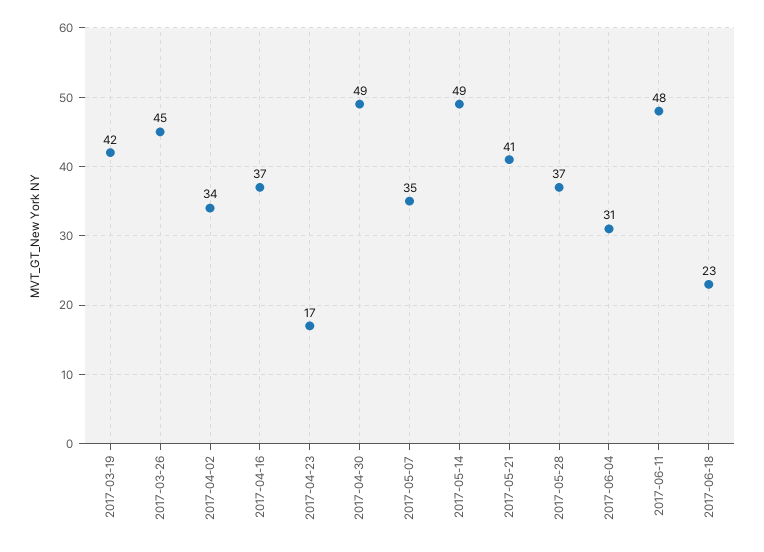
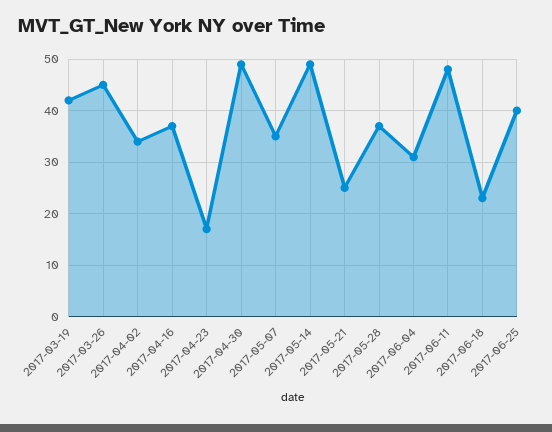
2017-05-21: 41 -> 25
2017-06-25: none -> 40

